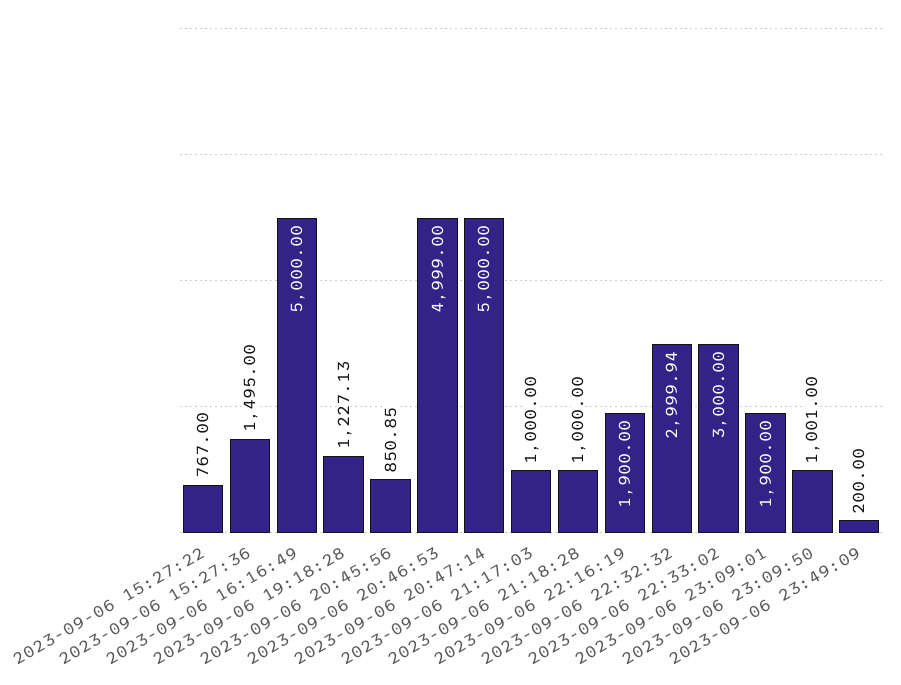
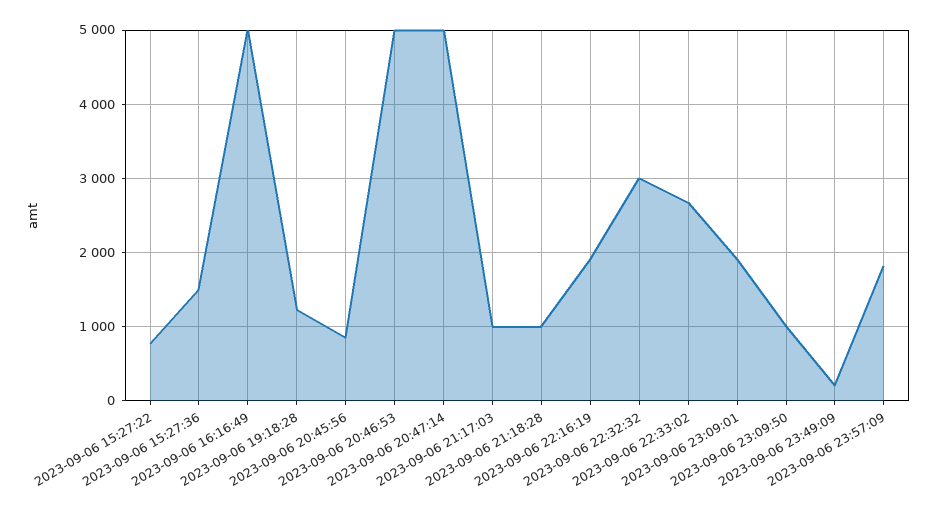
2023-09-06 22:33:02: 3000 -> 2700
2023-09-06 23:57:09: none -> 1800

